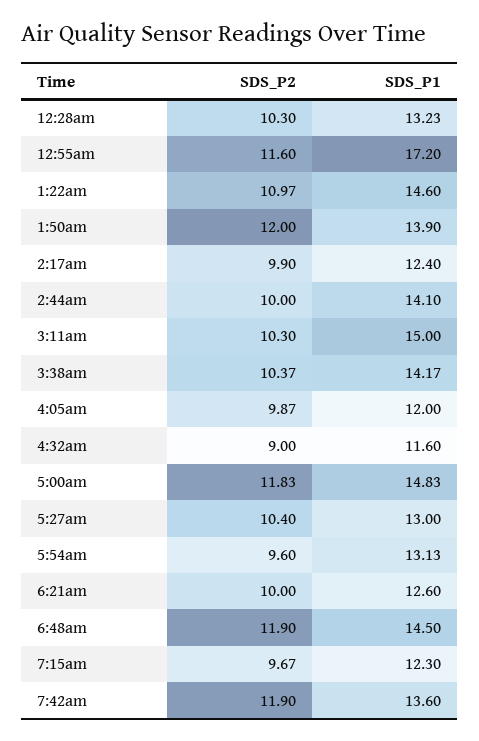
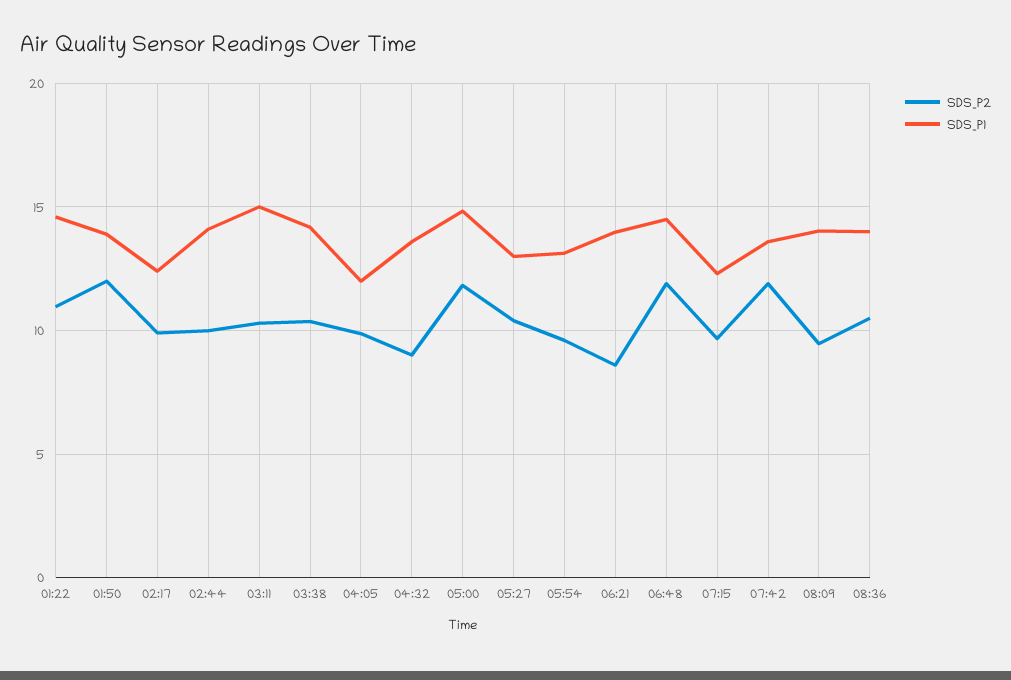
SDS_P2, 12:28am: 10.3 -> none
SDS_P1, 12:28am: 13.23 -> none
SDS_P2, 12:55am: 11.6 -> none
SDS_P1, 12:55am: 17.2 -> none
SDS_P1, 4:32am: 11.6 -> 13.5
SDS_P2, 6:21am: 10 -> 8.5
SDS_P1, 6:21am: 12.6 -> 14
SDS_P2, 08:09: none -> 9.5
SDS_P1, 08:09: none -> 14
SDS_P2, 08:36: none -> 10.5
SDS_P1, 08:36: none -> 14

